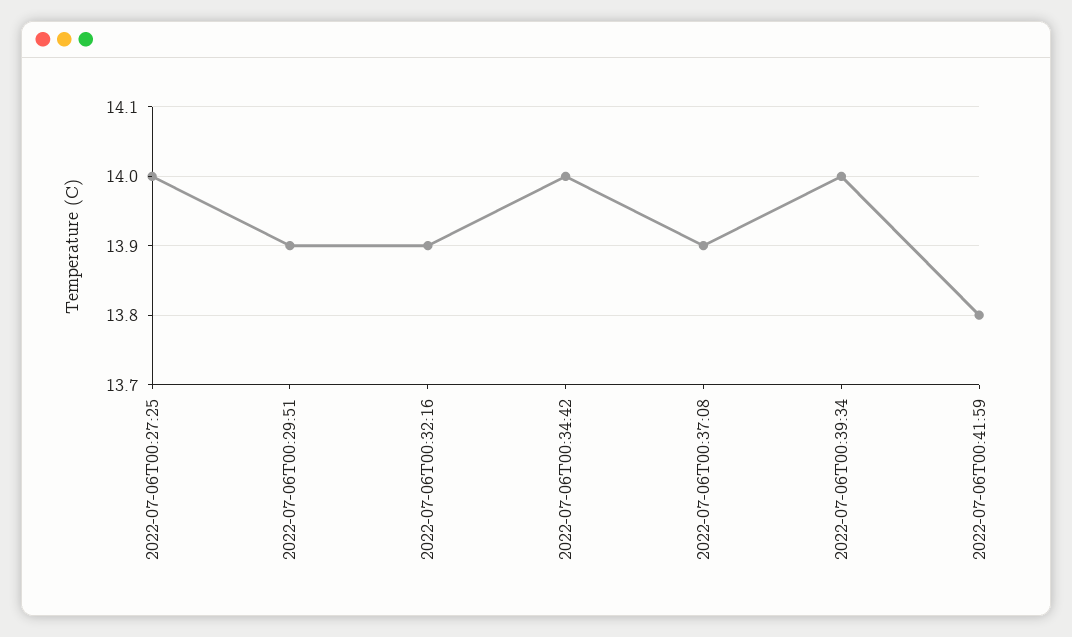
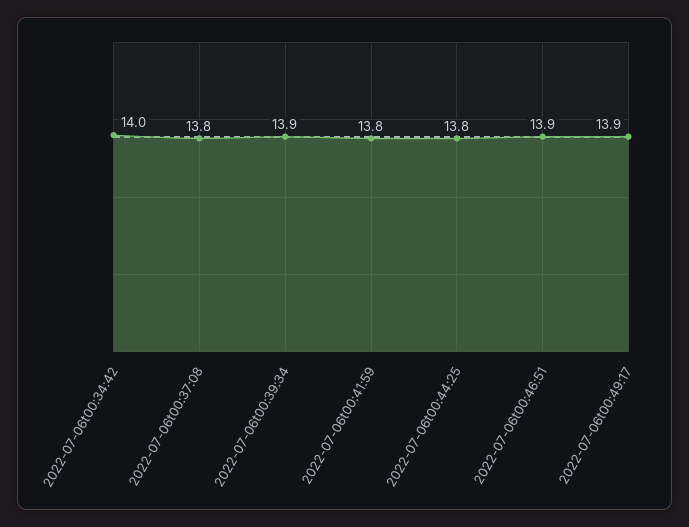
2022-07-06T00:27:25: 14 -> none
2022-07-06T00:29:51: 13.9 -> none
2022-07-06T00:32:16: 13.9 -> none
2022-07-06T00:37:08: 13.9 -> 13.8
2022-07-06T00:39:34: 14 -> 13.9
2022-07-06t00:44:25: none -> 13.8
2022-07-06t00:46:51: none -> 13.9
2022-07-06t00:49:17: none -> 13.9

